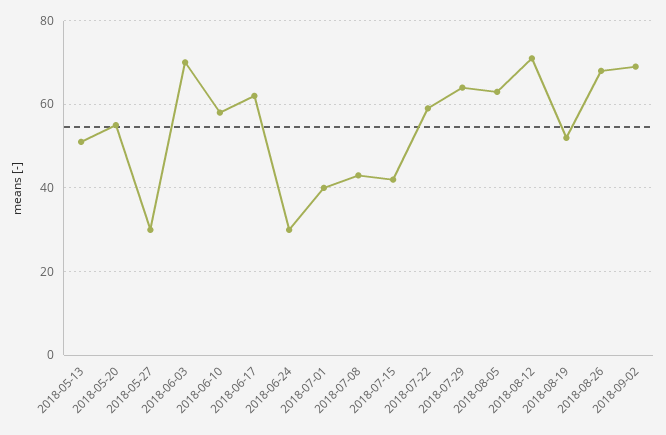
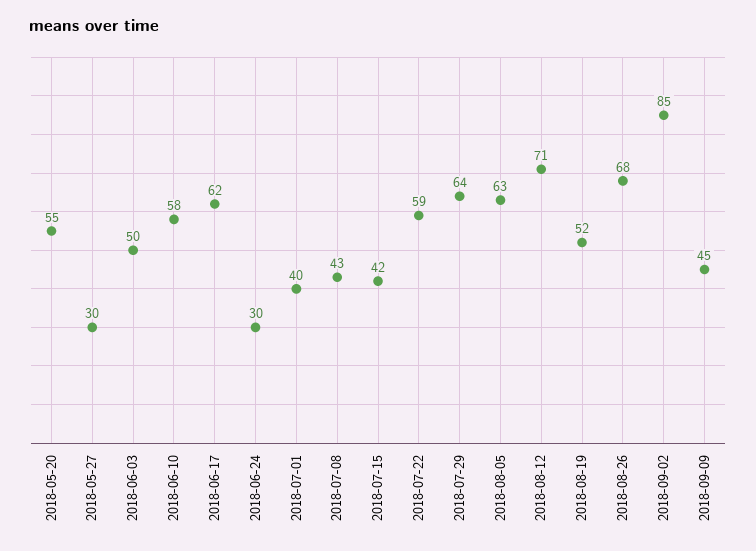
2018-05-13: 50 -> none
2018-06-03: 70 -> 50
2018-09-02: 70 -> 85
2018-09-09: none -> 45

